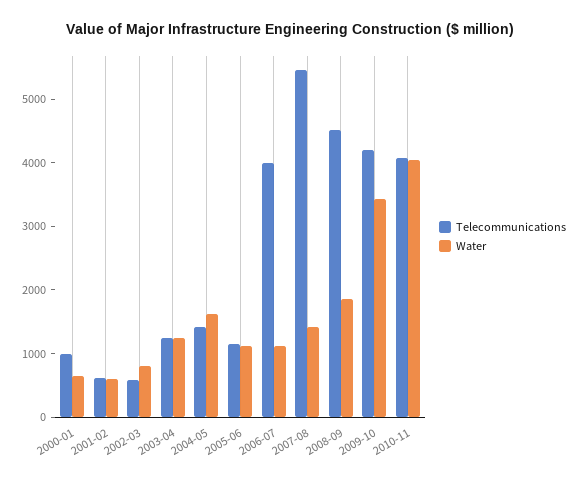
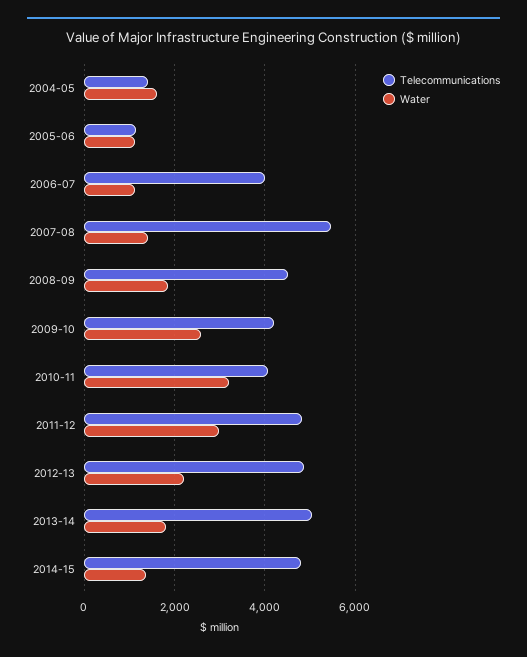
Telecommunications, 2000-01: 1000 -> none
Water, 2000-01: 600 -> none
Telecommunications, 2001-02: 600 -> none
Water, 2001-02: 600 -> none
Telecommunications, 2002-03: 600 -> none
Water, 2002-03: 800 -> none
Telecommunications, 2003-04: 1200 -> none
Water, 2003-04: 1200 -> none
Water, 2009-10: 3400 -> 2600
Water, 2010-11: 4000 -> 3200
Telecommunications, 2011-12: none -> 4800
Water, 2011-12: none -> 3000
Telecommunications, 2012-13: none -> 4800
Water, 2012-13: none -> 2200
Telecommunications, 2013-14: none -> 5000
Water, 2013-14: none -> 1800
Telecommunications, 2014-15: none -> 4800
Water, 2014-15: none -> 1400

